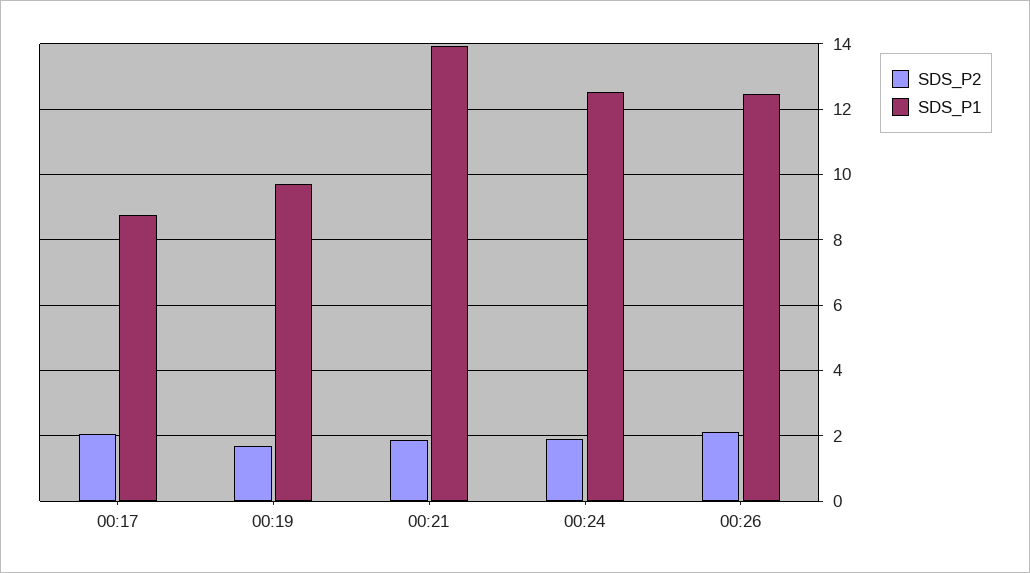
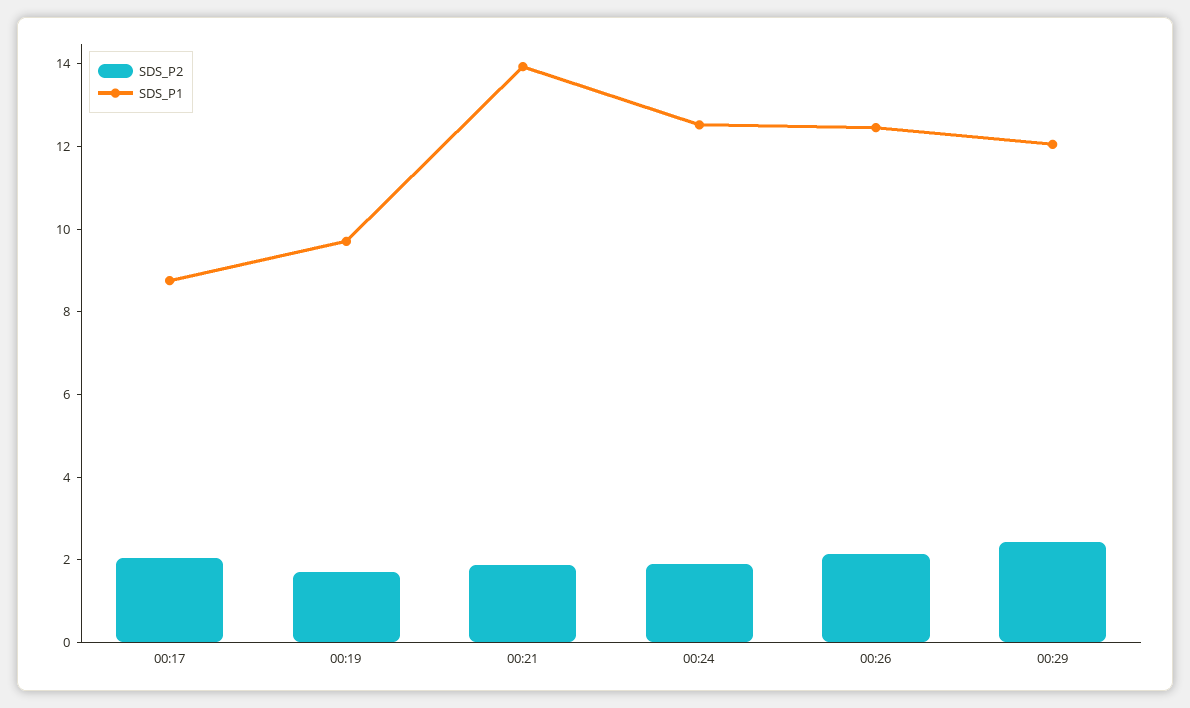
SDS_P2, 00:29: none -> 2.5
SDS_P1, 00:29: none -> 12

